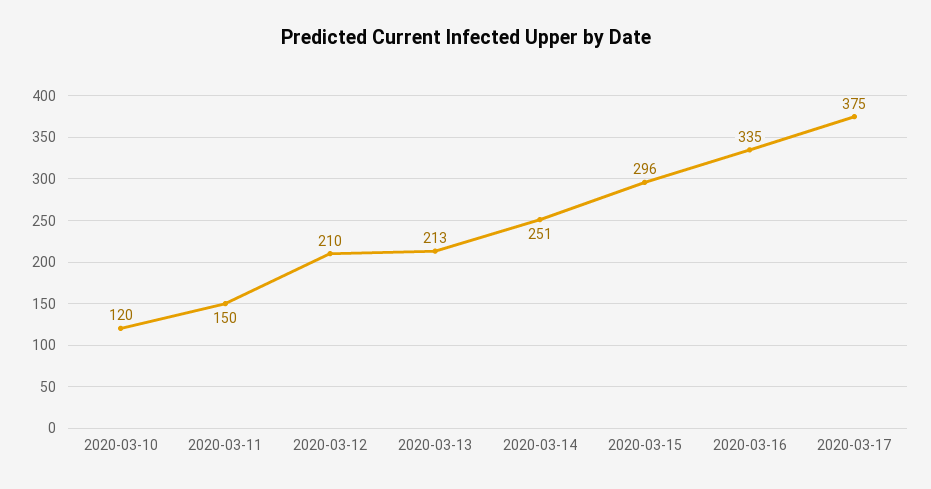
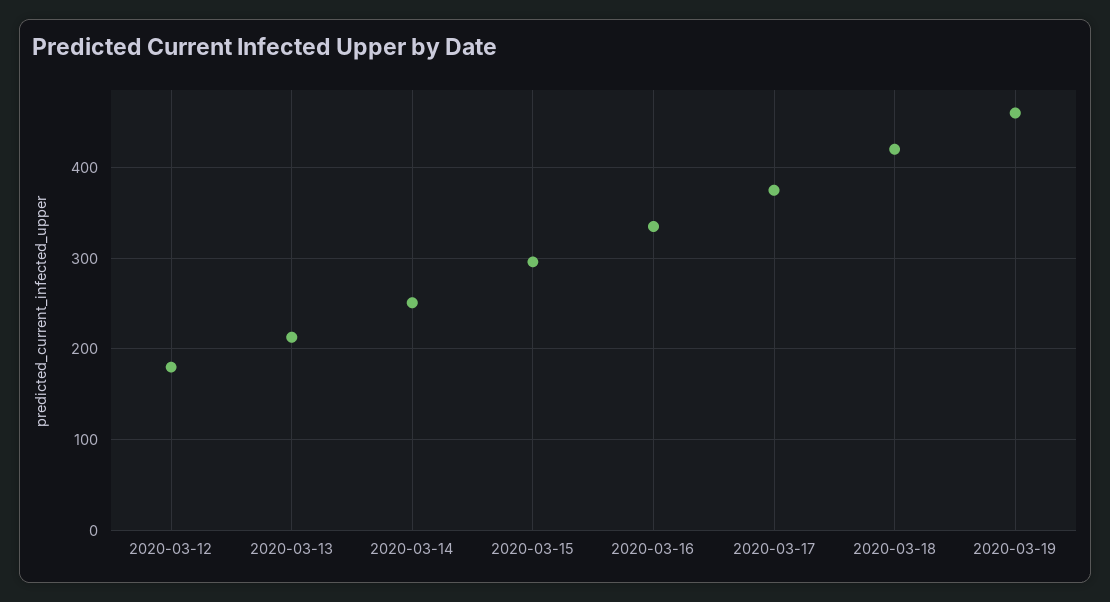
2020-03-10: 120 -> none
2020-03-11: 150 -> none
2020-03-12: 210 -> 180
2020-03-18: none -> 420
2020-03-19: none -> 460

